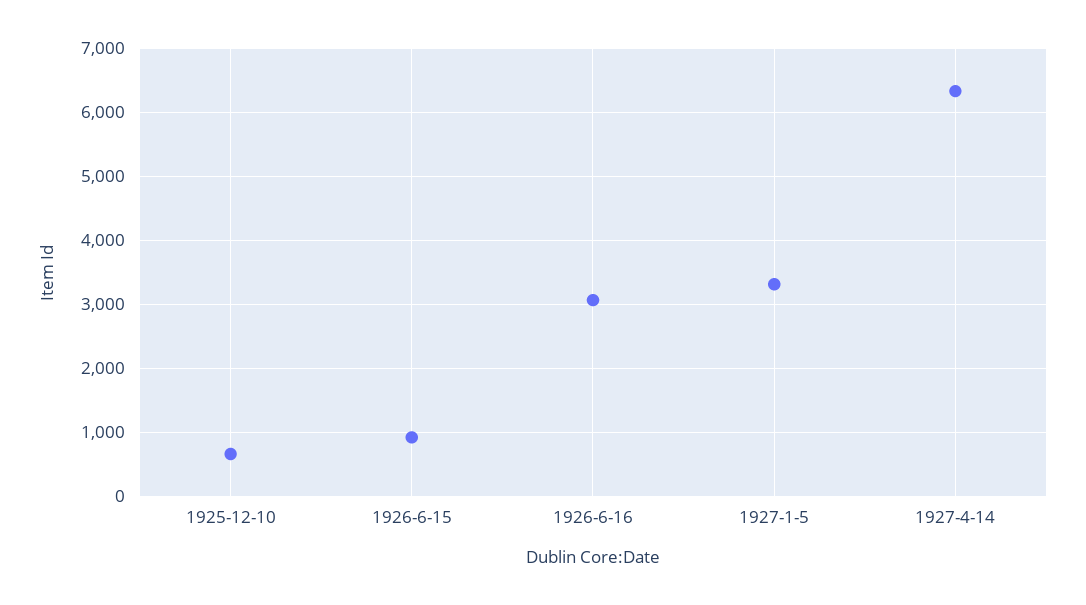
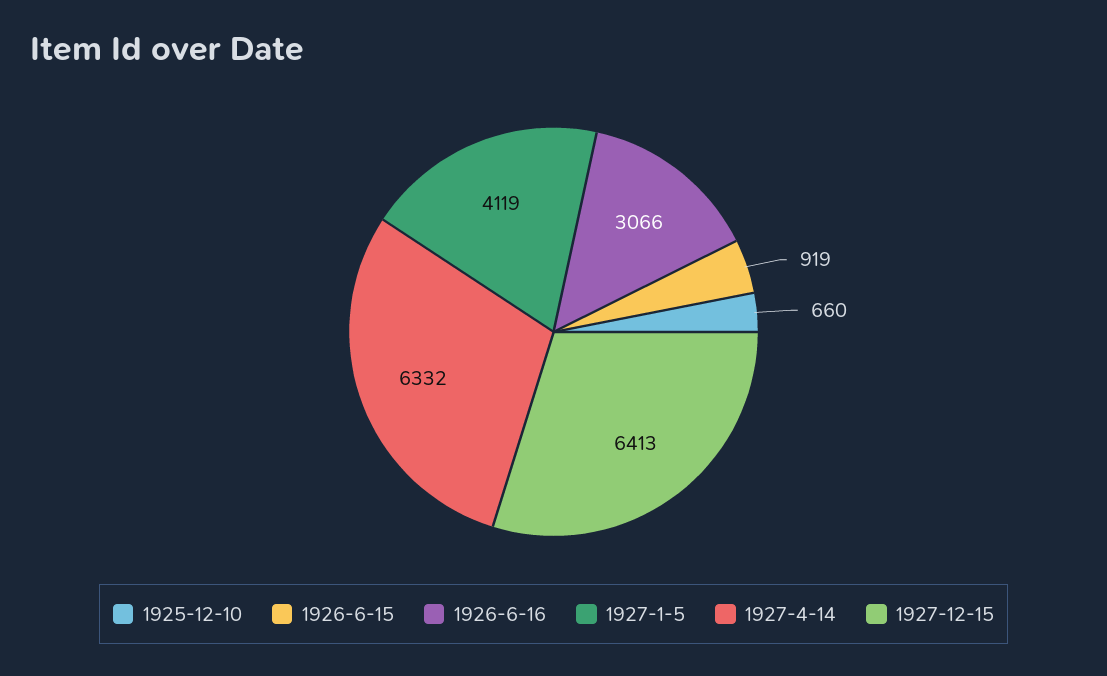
1927-1-5: 3300 -> 4119
1927-12-15: none -> 6413

